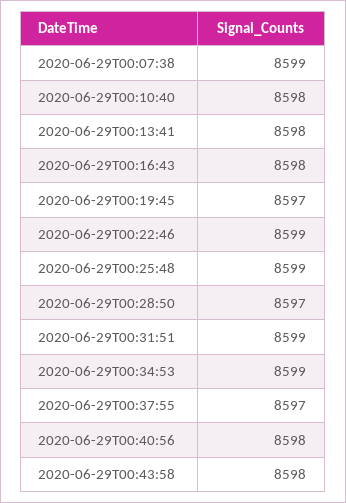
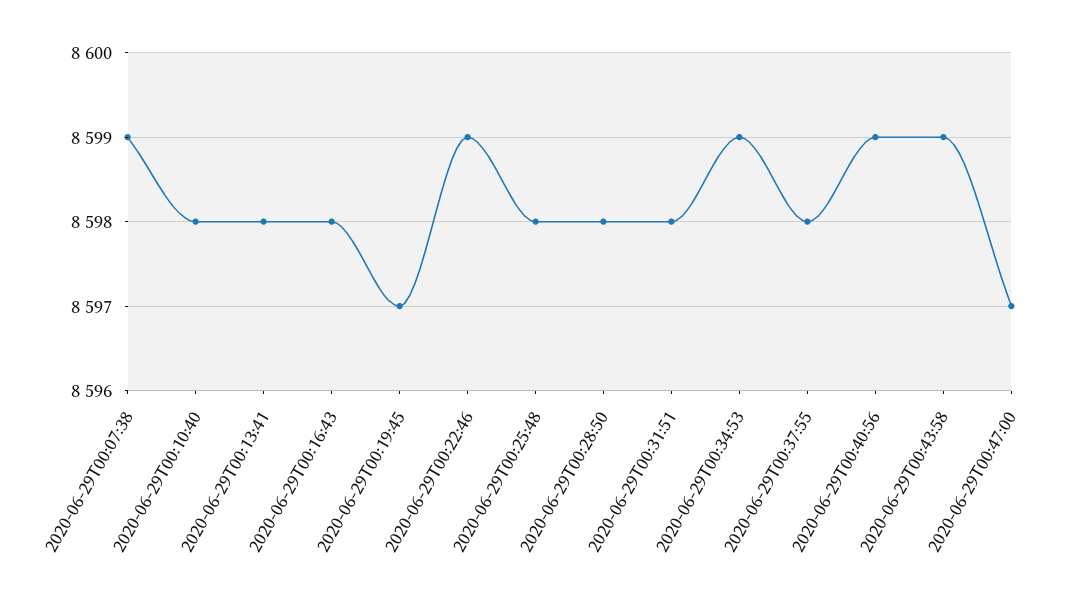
2020-06-29T00:25:48: 8599 -> 8598
2020-06-29T00:28:50: 8597 -> 8598
2020-06-29T00:31:51: 8599 -> 8598
2020-06-29T00:37:55: 8597 -> 8598
2020-06-29T00:40:56: 8598 -> 8599
2020-06-29T00:43:58: 8598 -> 8599
2020-06-29T00:47:00: none -> 8597

